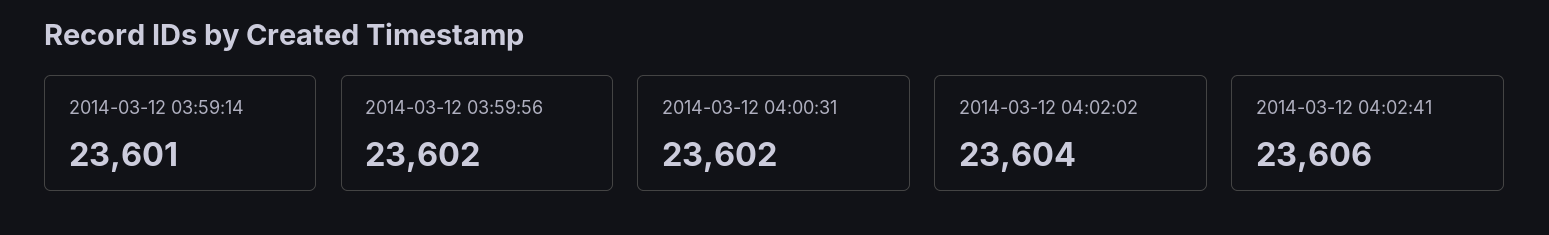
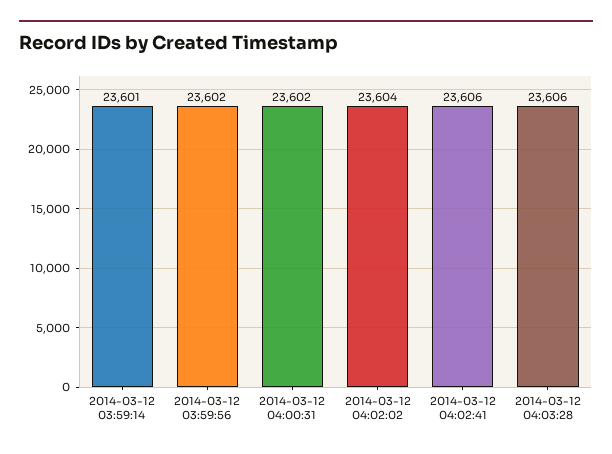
2014-03-12 04:03:28: none -> 23606

